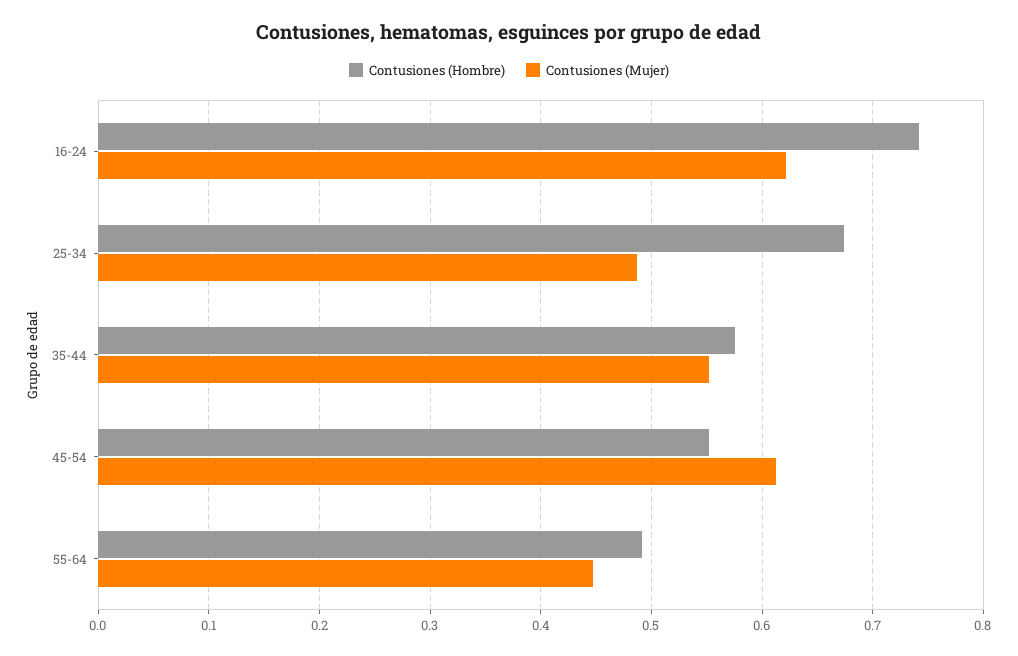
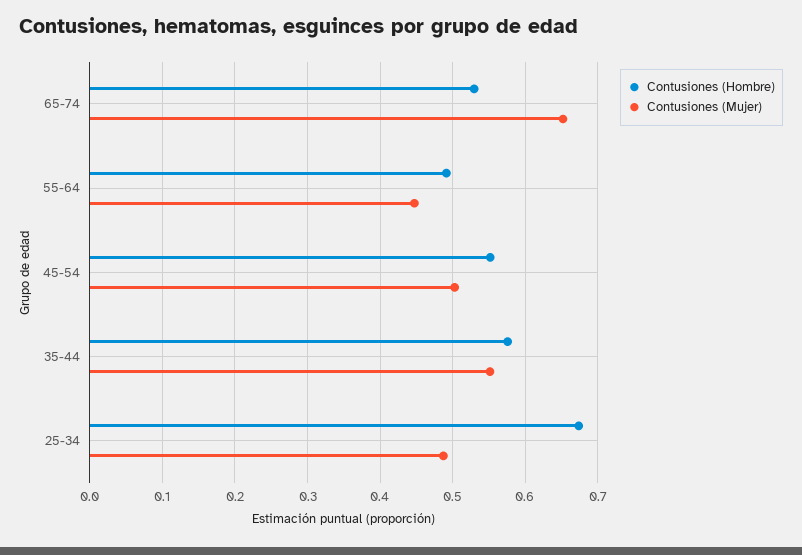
Contusiones (Hombre), 16-24: 0.74 -> none
Contusiones (Mujer), 16-24: 0.62 -> none
Contusiones (Mujer), 45-54: 0.61 -> 0.5
Contusiones (Hombre), 65-74: none -> 0.53
Contusiones (Mujer), 65-74: none -> 0.65

